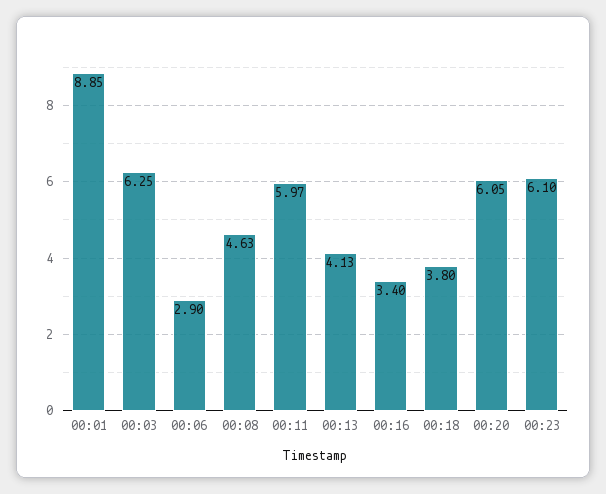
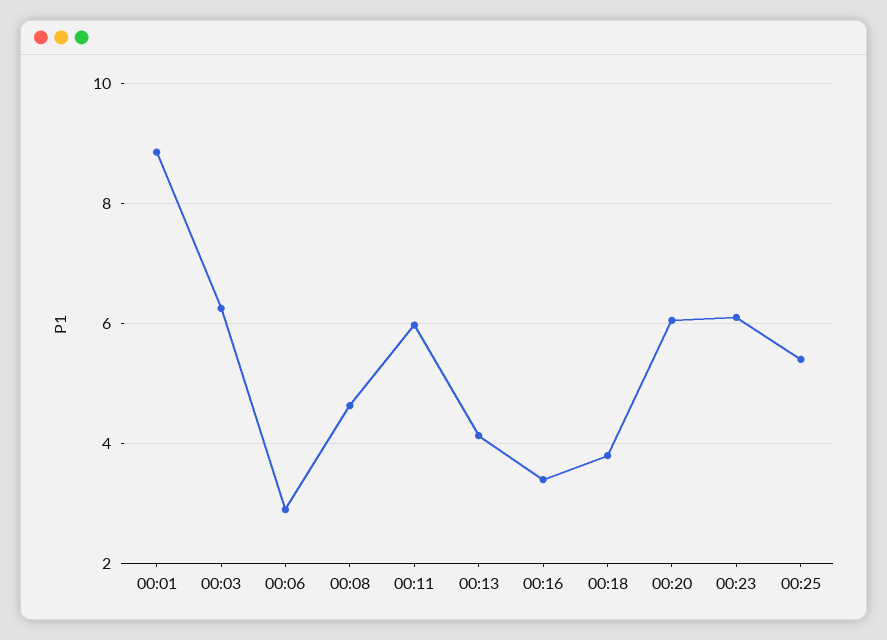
00:25: none -> 5.4

